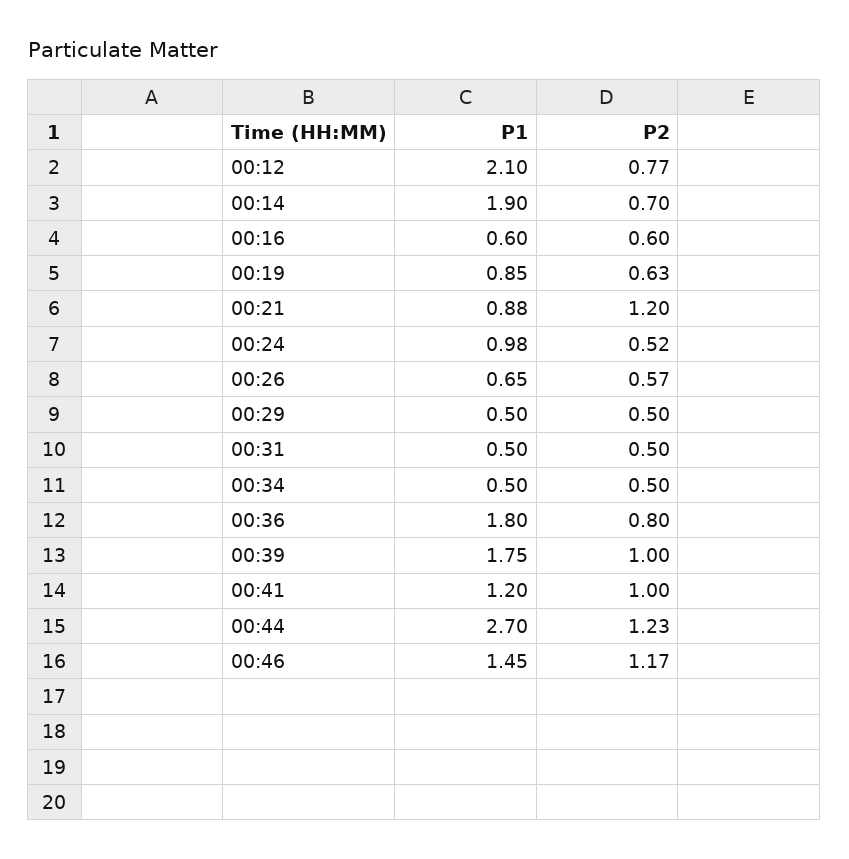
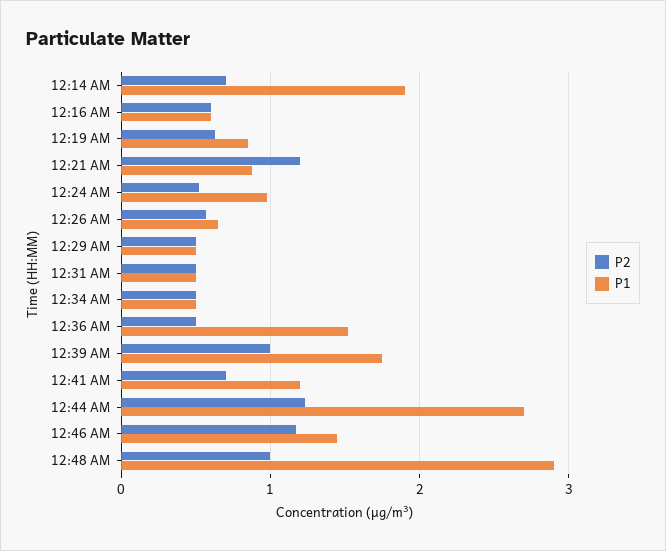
P1, 00:12: 2.1 -> none
P2, 00:12: 0.77 -> none
P1, 00:36: 1.8 -> 1.5
P2, 00:36: 0.8 -> 0.5
P2, 00:41: 1 -> 0.7
P2, 12:48 AM: none -> 1
P1, 12:48 AM: none -> 2.9

